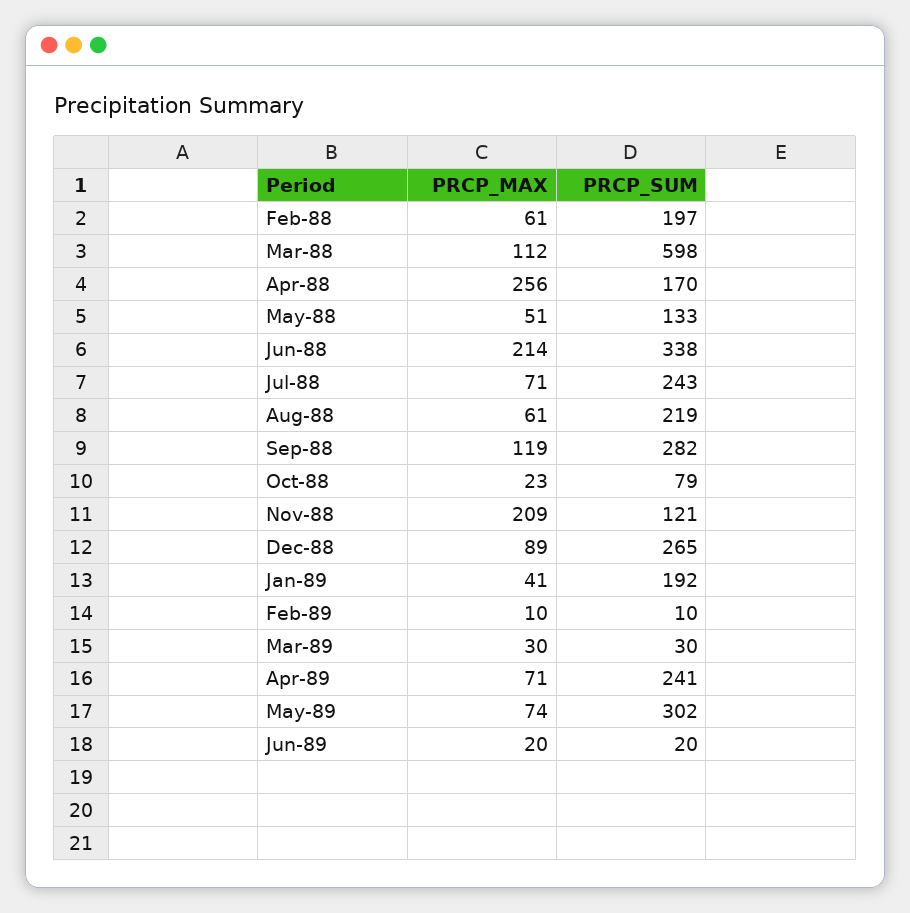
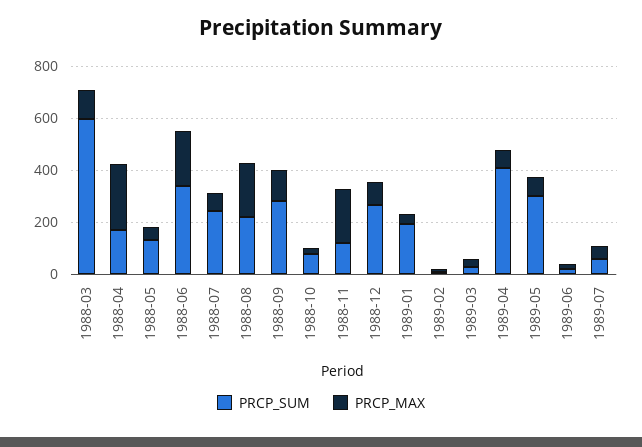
PRCP_MAX, Feb-88: 61 -> none
PRCP_SUM, Feb-88: 197 -> none
PRCP_MAX, Aug-88: 61 -> 200
PRCP_SUM, Apr-89: 241 -> 400
PRCP_SUM, 1989-07: none -> 50
PRCP_MAX, 1989-07: none -> 50

